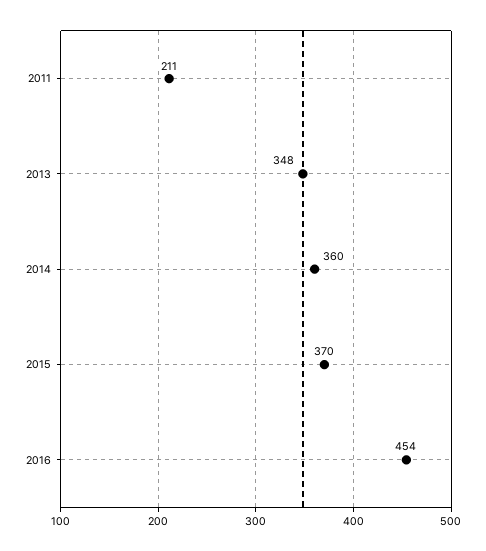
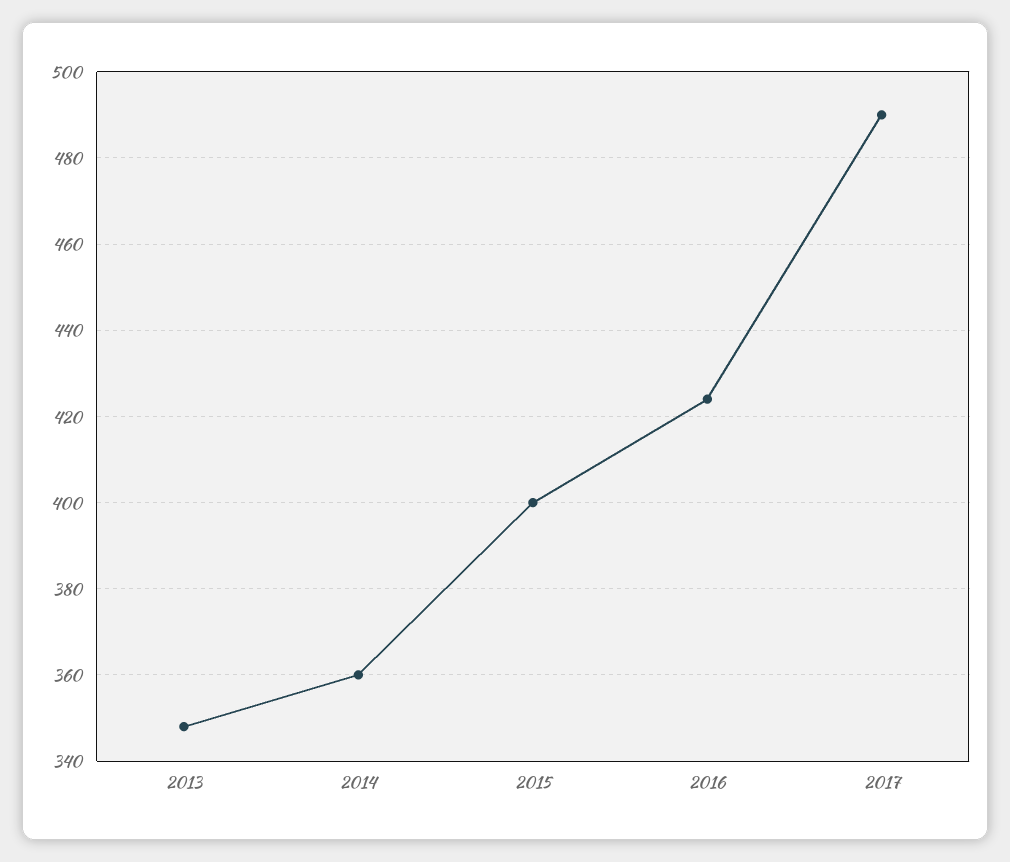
2011: 211 -> none
2015: 370 -> 400
2016: 454 -> 425
2017: none -> 490

